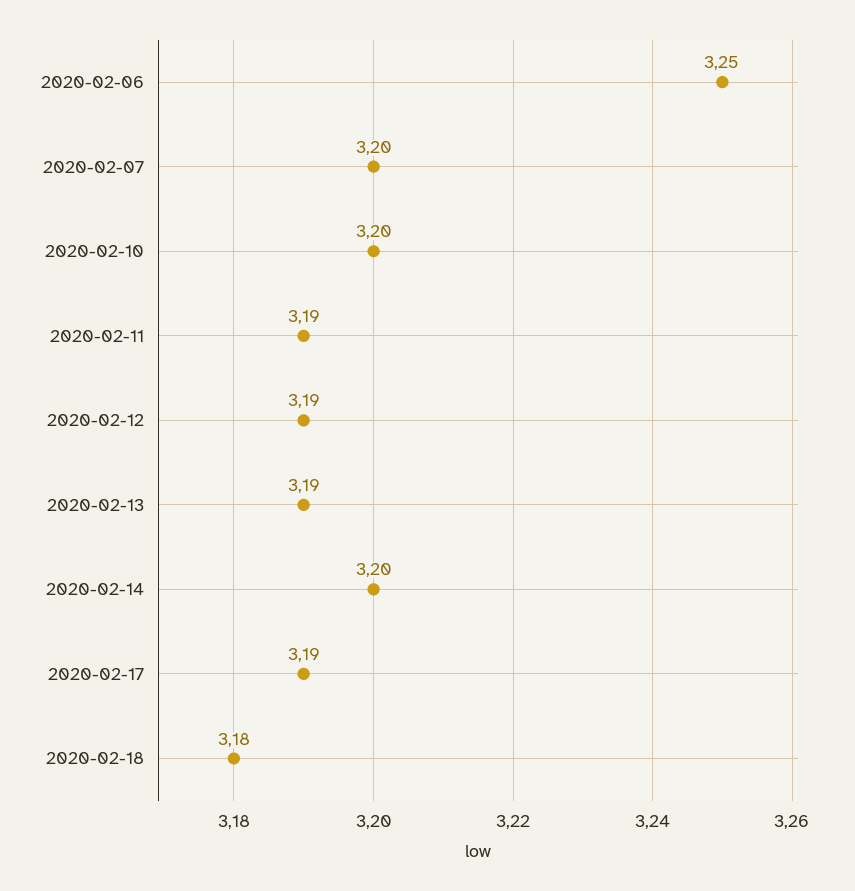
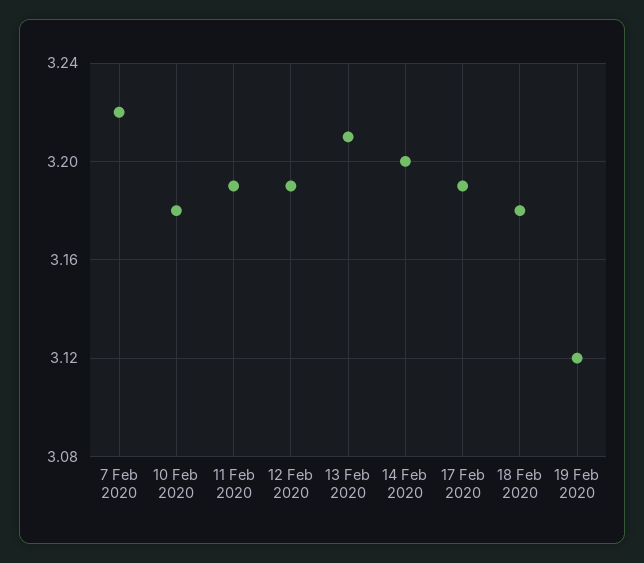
2020-02-06: 3.25 -> none
2020-02-07: 3.2 -> 3.22
2020-02-10: 3.2 -> 3.18
2020-02-13: 3.19 -> 3.21
19 Feb 2020: none -> 3.12

